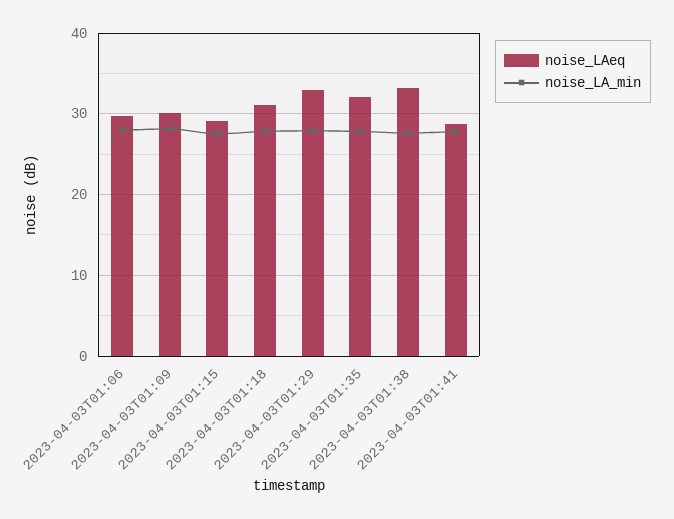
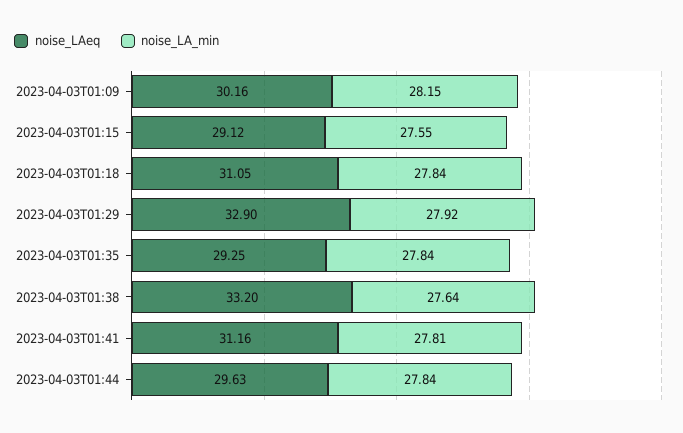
noise_LAeq, 2023-04-03T01:06: 30 -> none
noise_LA_min, 2023-04-03T01:06: 28 -> none
noise_LAeq, 2023-04-03T01:35: 32 -> 29.25
noise_LAeq, 2023-04-03T01:41: 29 -> 31.16
noise_LAeq, 2023-04-03T01:44: none -> 29.63
noise_LA_min, 2023-04-03T01:44: none -> 27.84

